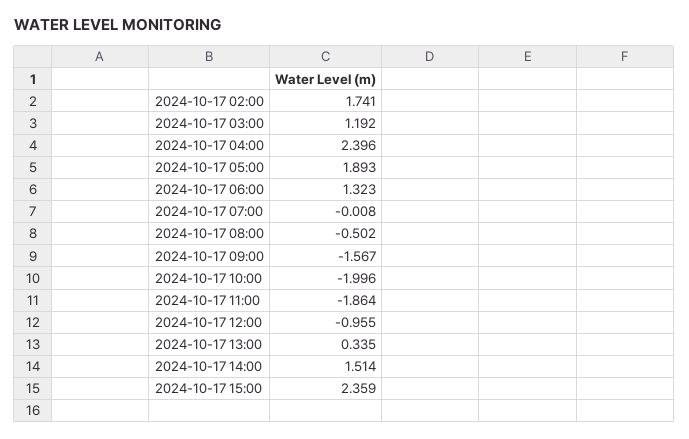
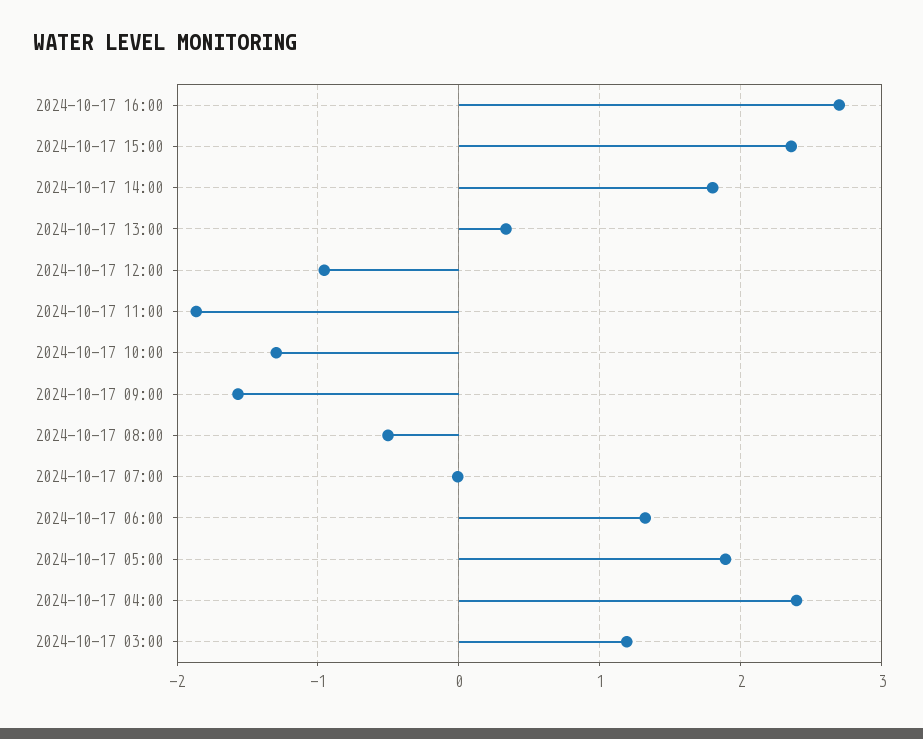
2024-10-17 02:00: 1.741 -> none
2024-10-17 10:00: -1.996 -> -1.3
2024-10-17 14:00: 1.514 -> 1.8
2024-10-17 16:00: none -> 2.7

